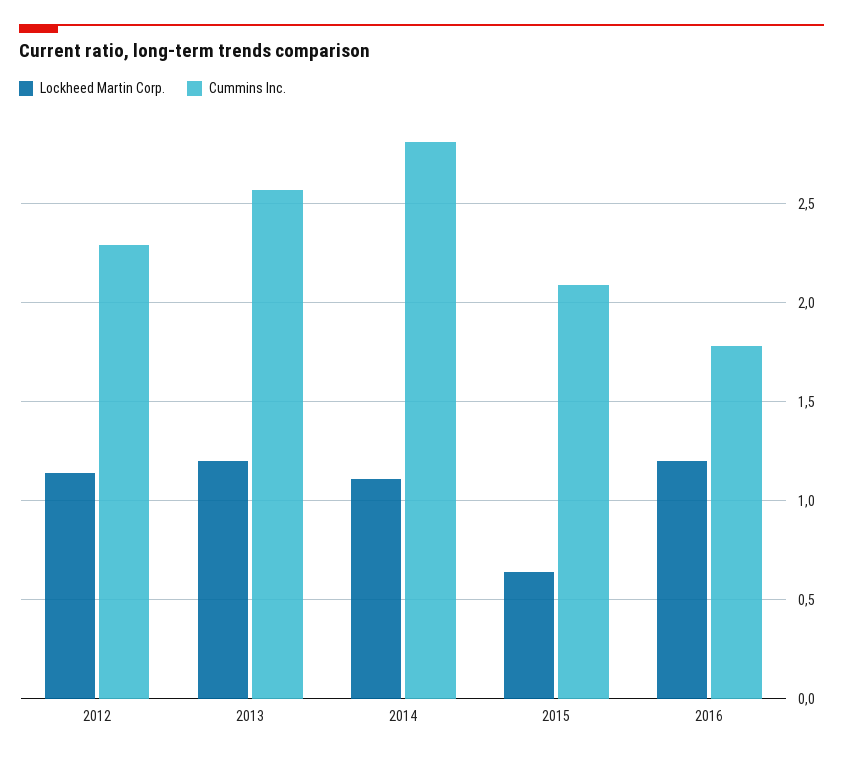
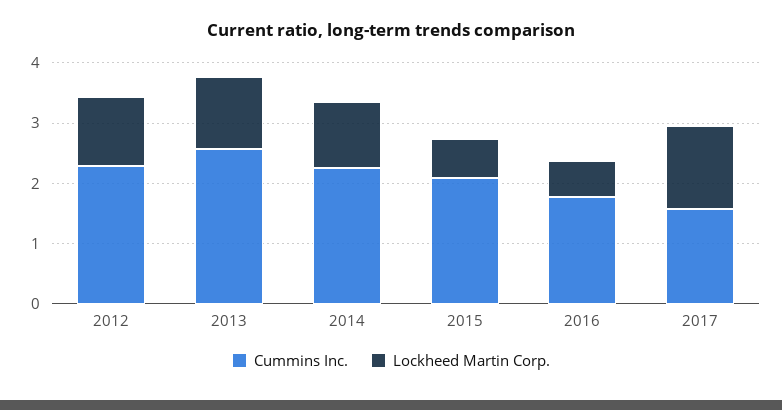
Cummins Inc., 2014: 2.8 -> 2.2
Lockheed Martin Corp., 2016: 1.2 -> 0.6
Cummins Inc., 2017: none -> 1.6
Lockheed Martin Corp., 2017: none -> 1.4

